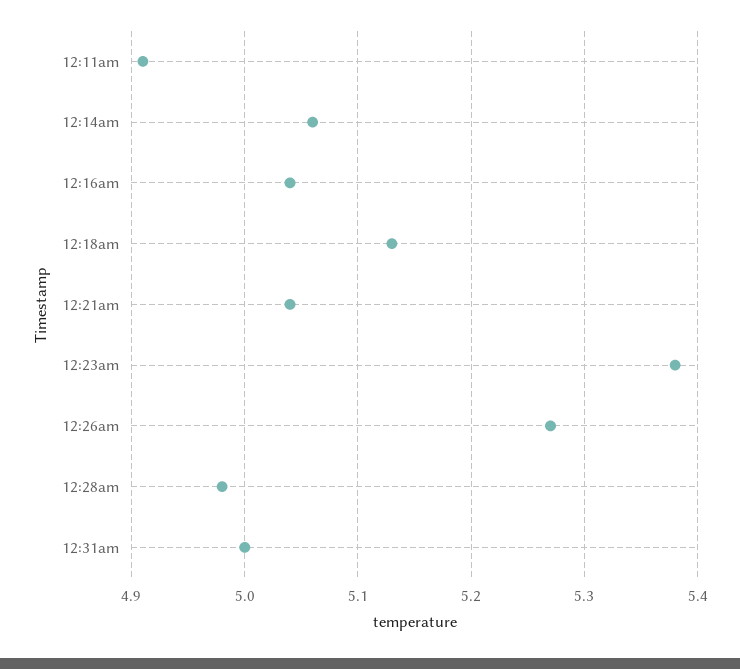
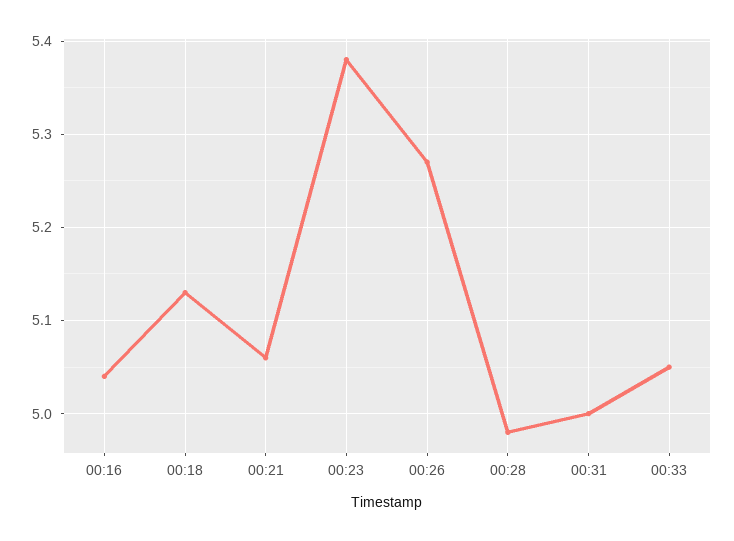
12:11am: 4.91 -> none
12:14am: 5.06 -> none
12:21am: 5.04 -> 5.06
00:33: none -> 5.05

